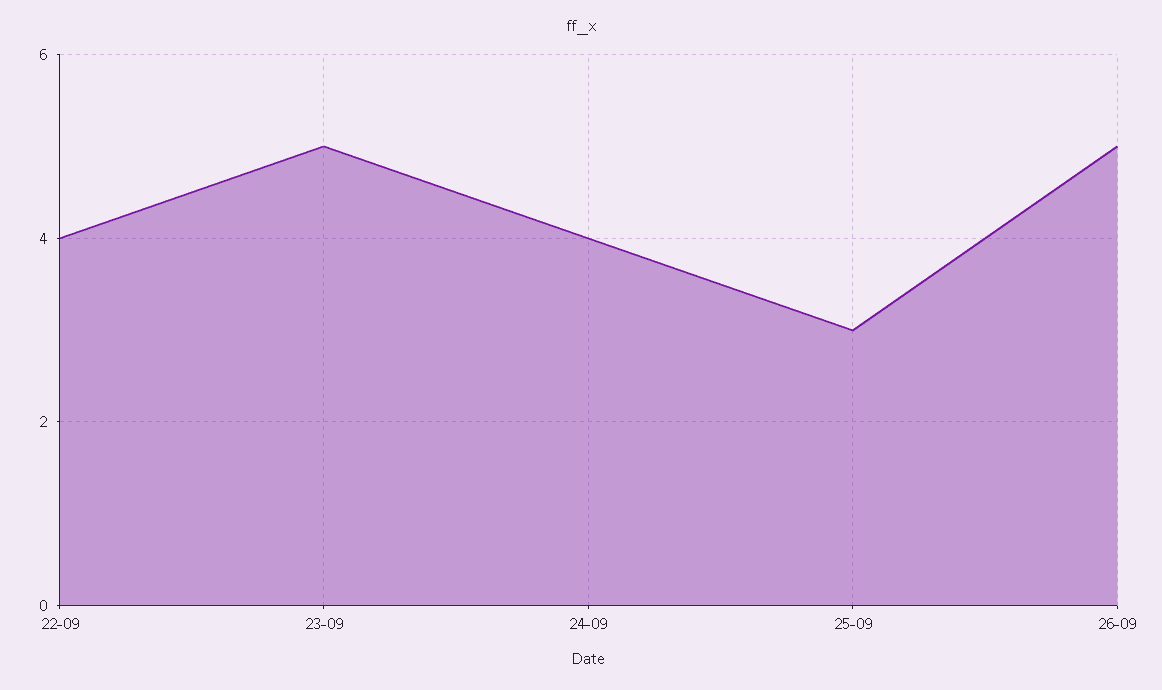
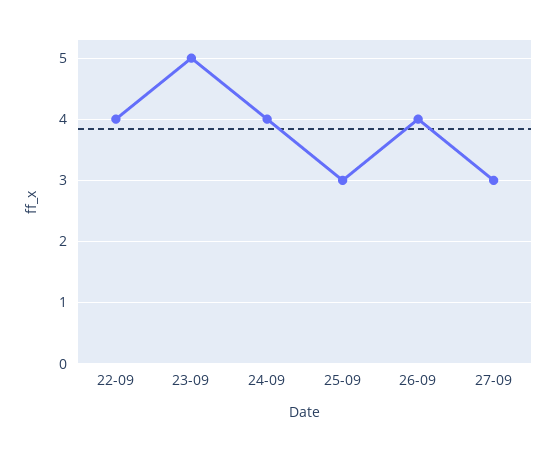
26-09: 5 -> 4
27-09: none -> 3

